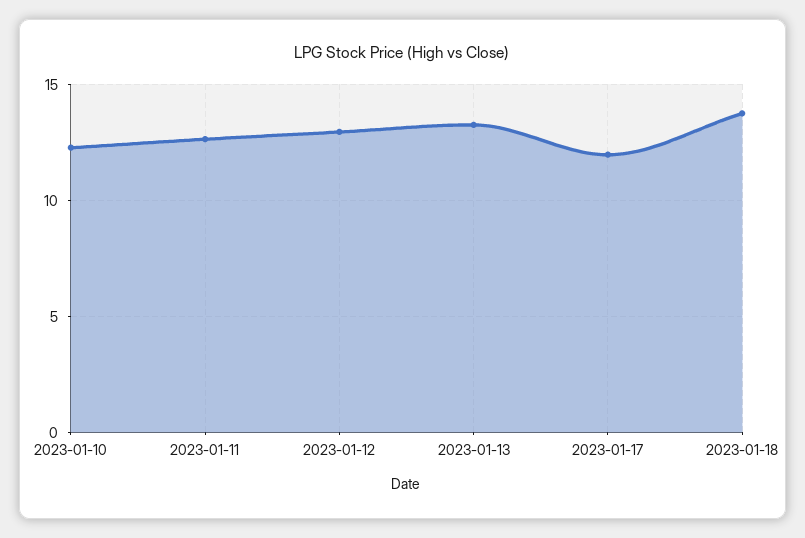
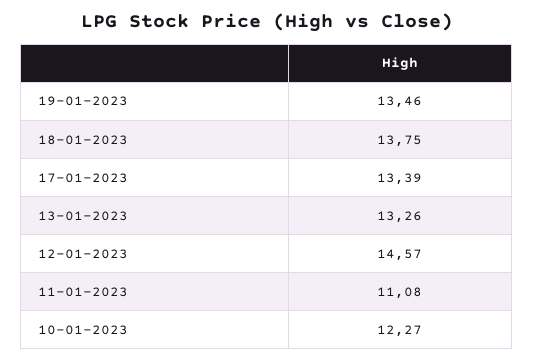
2023-01-11: 12.5 -> 11.08
2023-01-12: 13 -> 14.57
2023-01-17: 12 -> 13.39
19-01-2023: none -> 13.46

